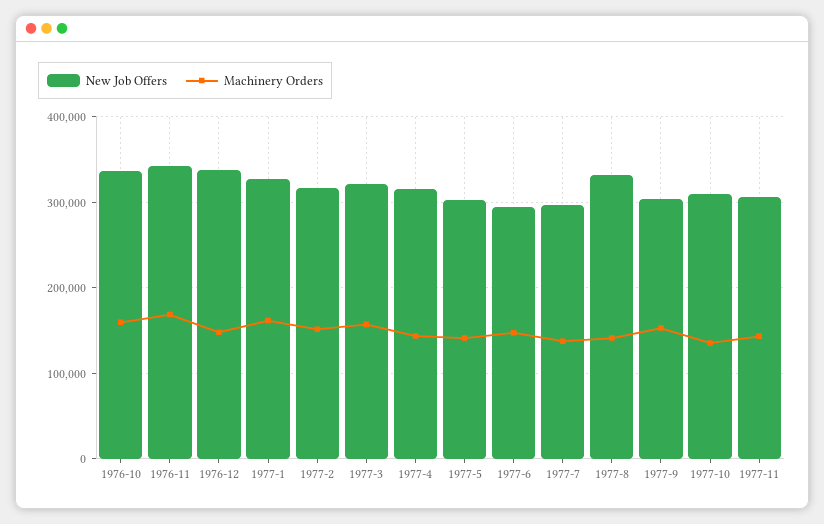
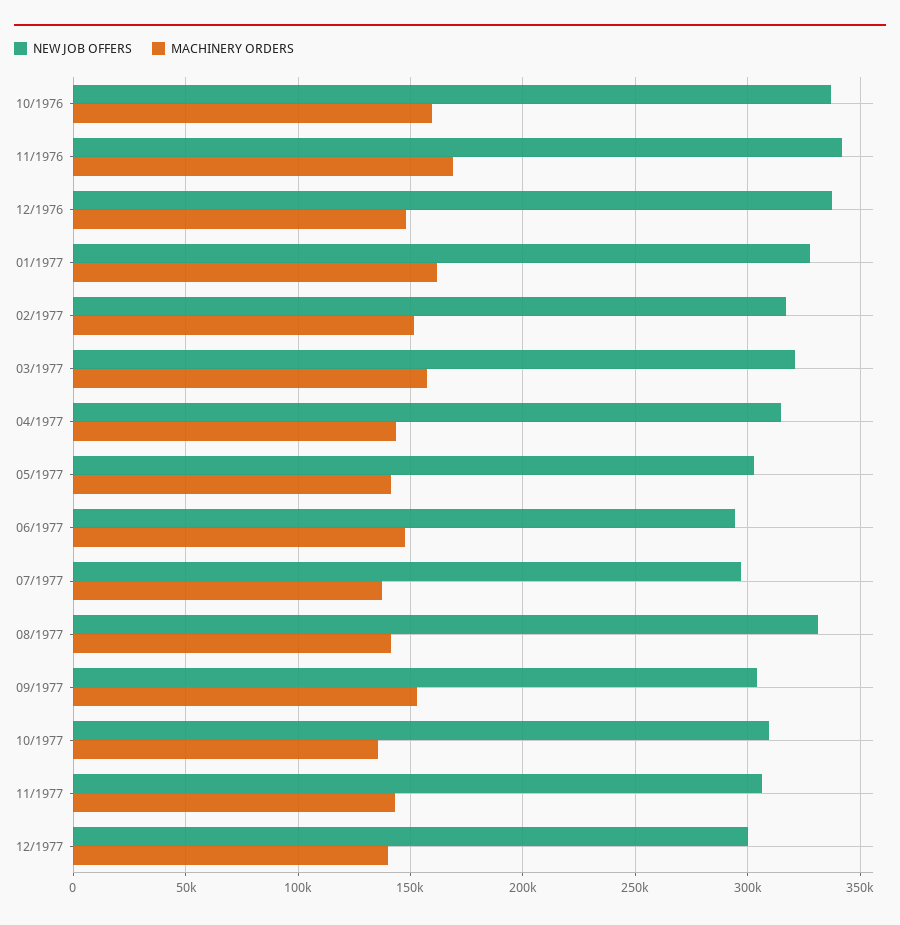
New Job Offers, 12/1977: none -> 300000
Machinery Orders, 12/1977: none -> 140000

